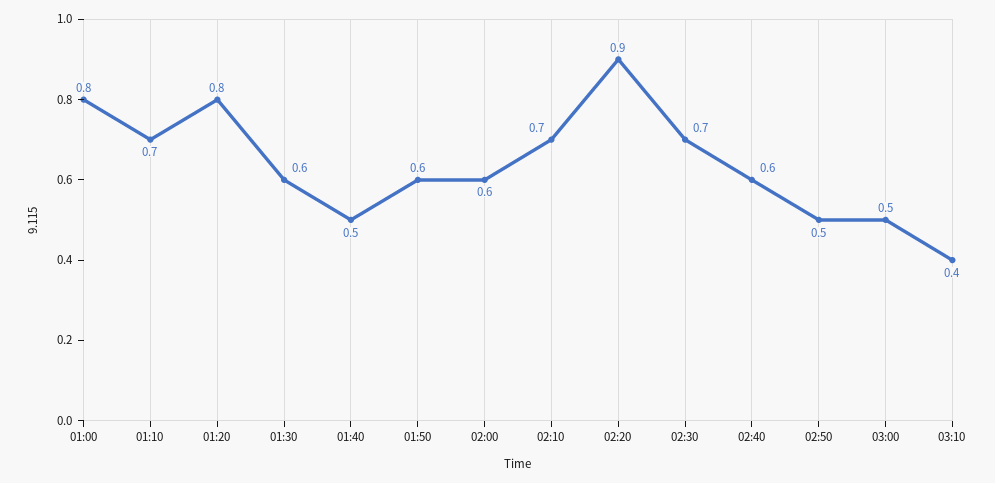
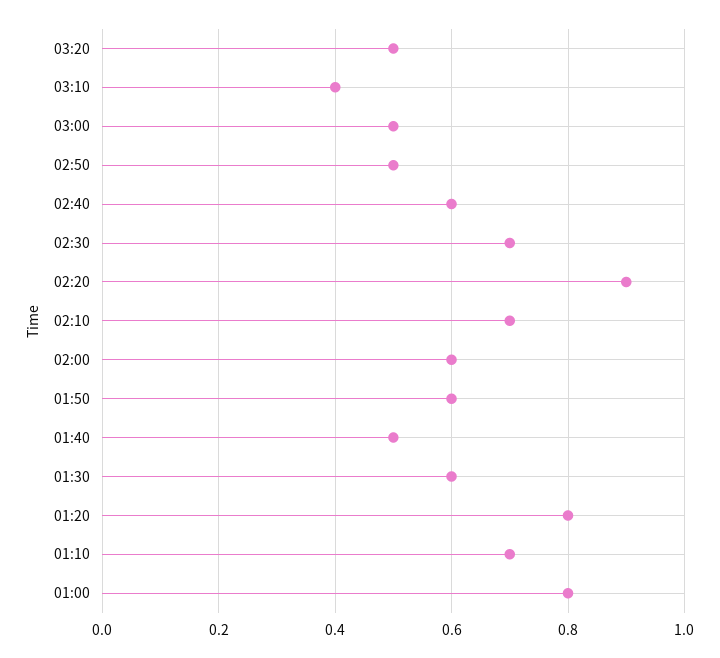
03:20: none -> 0.5

